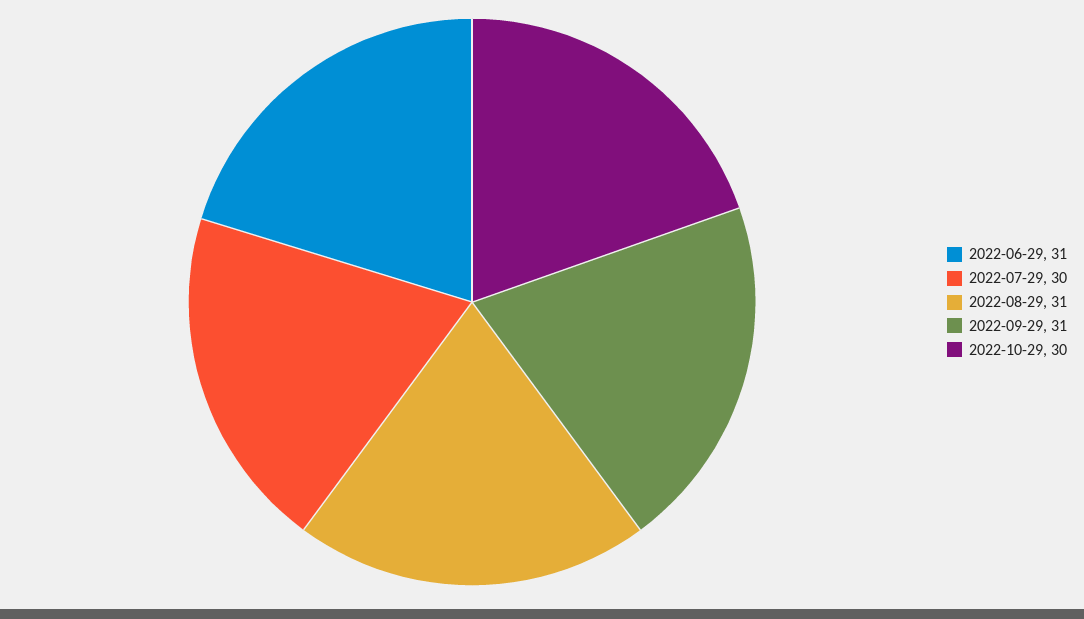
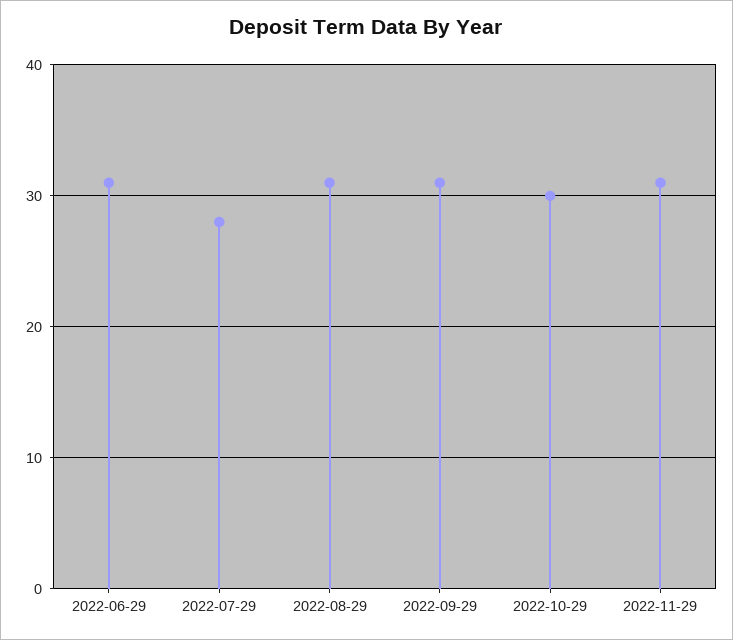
2022-07-29: 30 -> 28
2022-11-29: none -> 31

